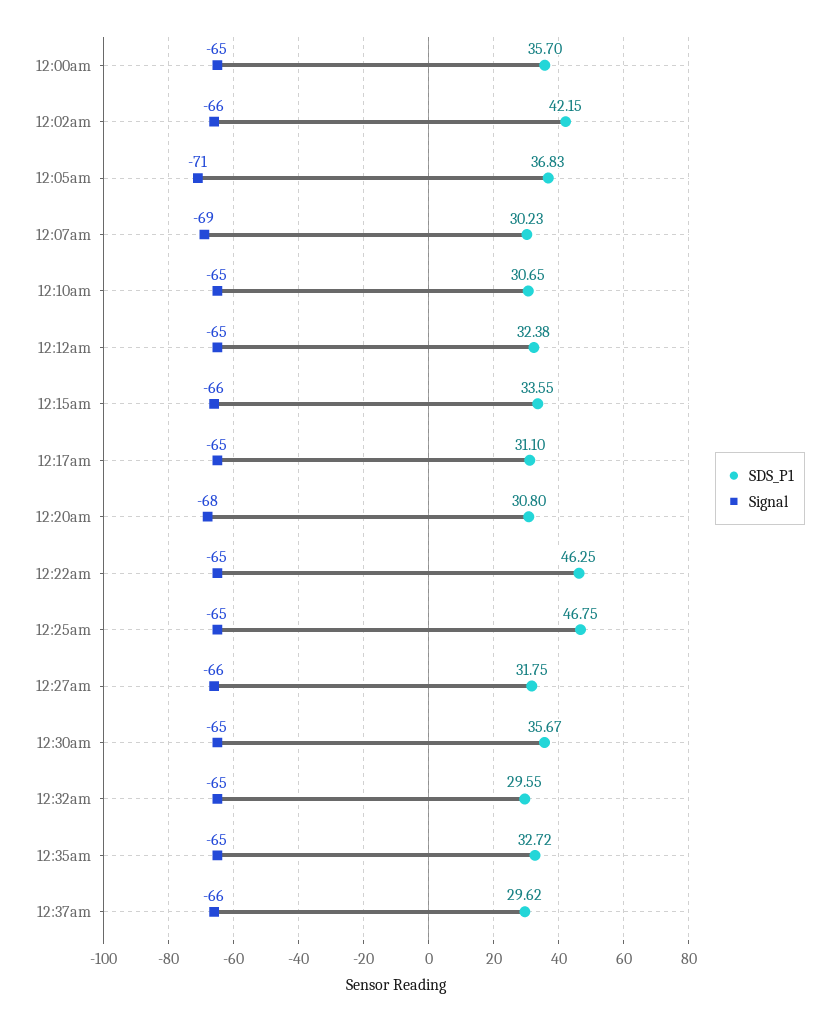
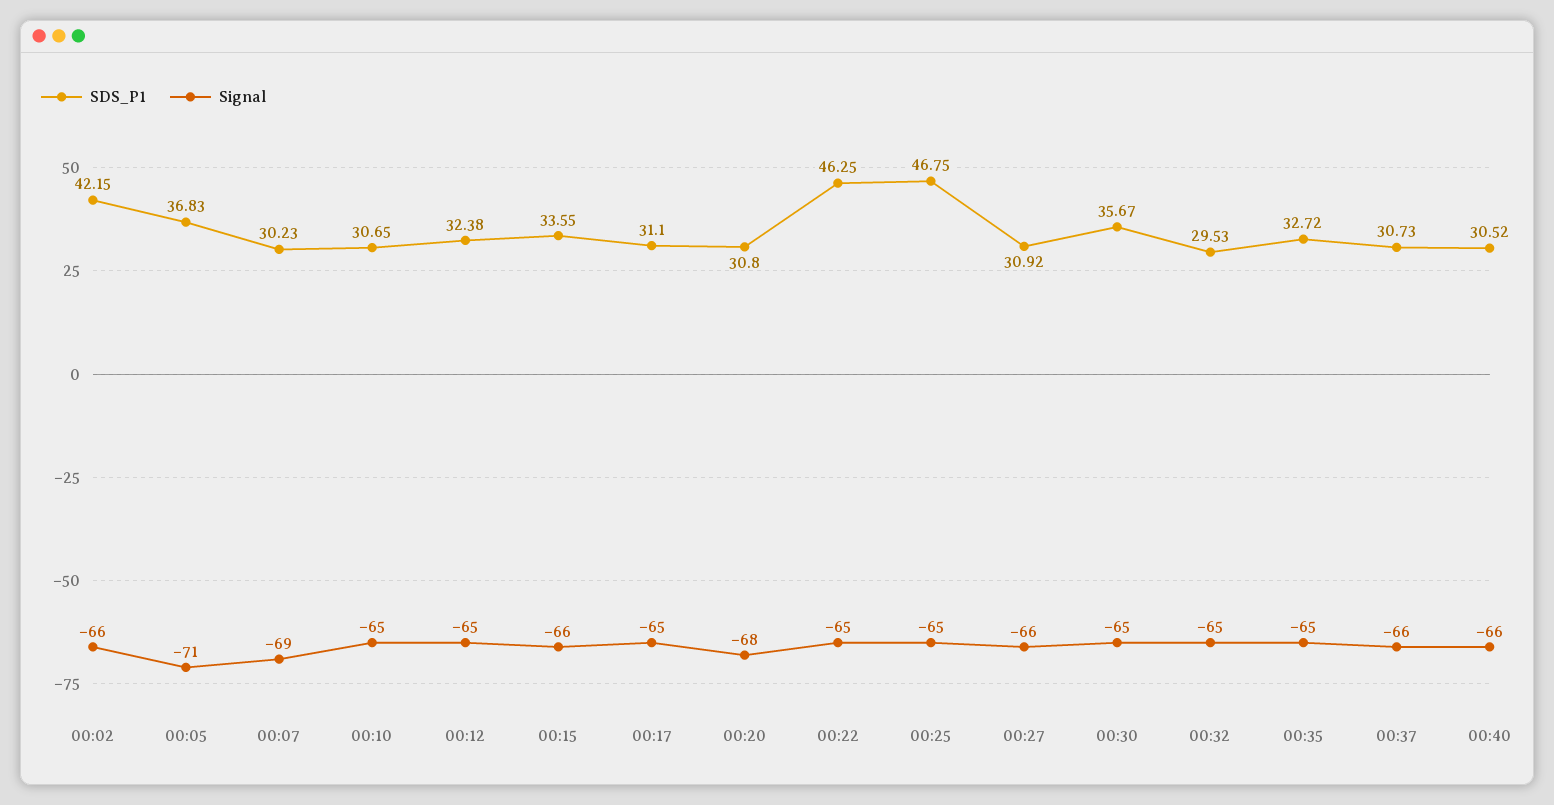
SDS_P1, 12:00am: 35.7 -> none
Signal, 12:00am: -65 -> none
SDS_P1, 12:27am: 31.75 -> 30.92
SDS_P1, 12:32am: 29.55 -> 29.53
SDS_P1, 12:37am: 29.62 -> 30.73
SDS_P1, 00:40: none -> 30.52
Signal, 00:40: none -> -66

